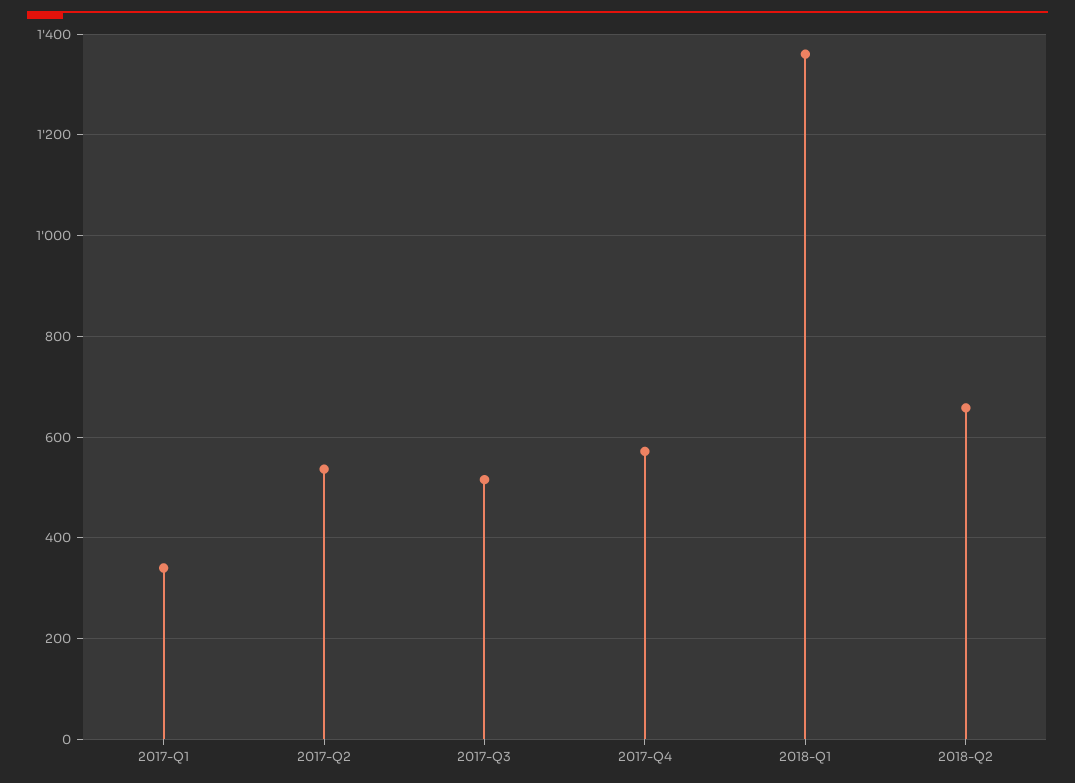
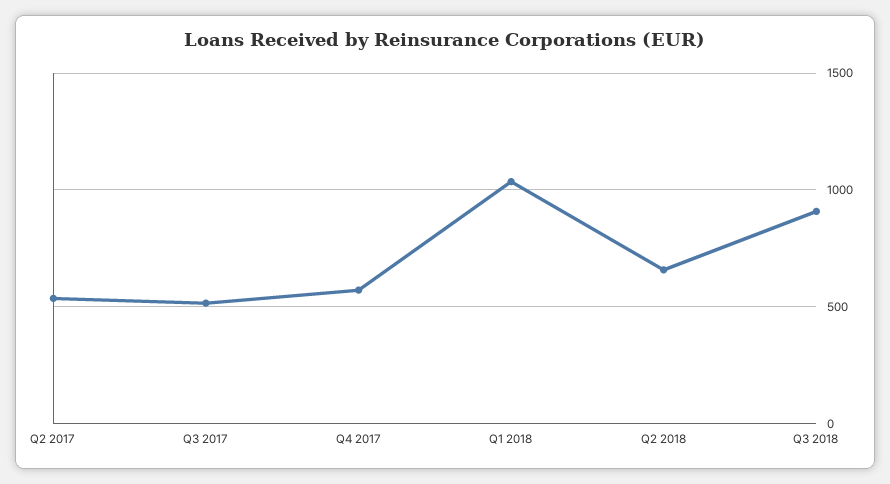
2017-Q1: 340 -> none
2018-Q1: 1360 -> 1050
Q3 2018: none -> 900

